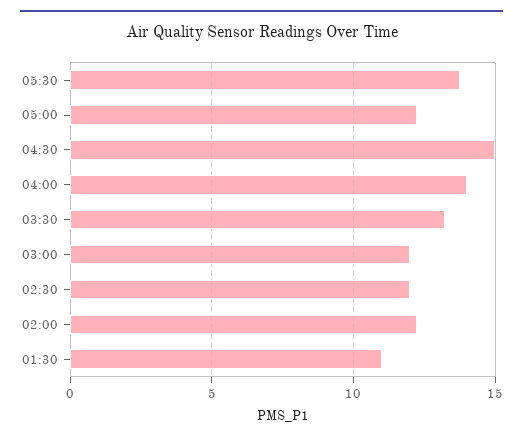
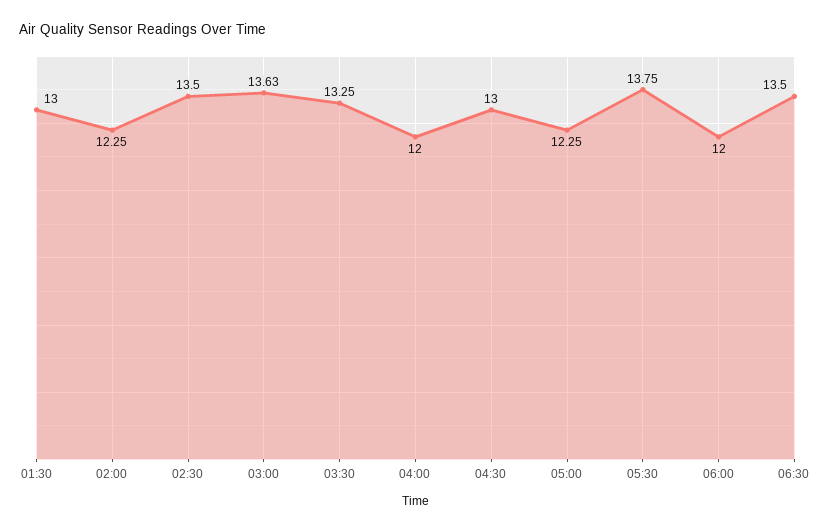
04:30: 15 -> 13
04:00: 14 -> 12
03:00: 12 -> 13.63
02:30: 12 -> 13.5
01:30: 11 -> 13
06:00: none -> 12
06:30: none -> 13.5

